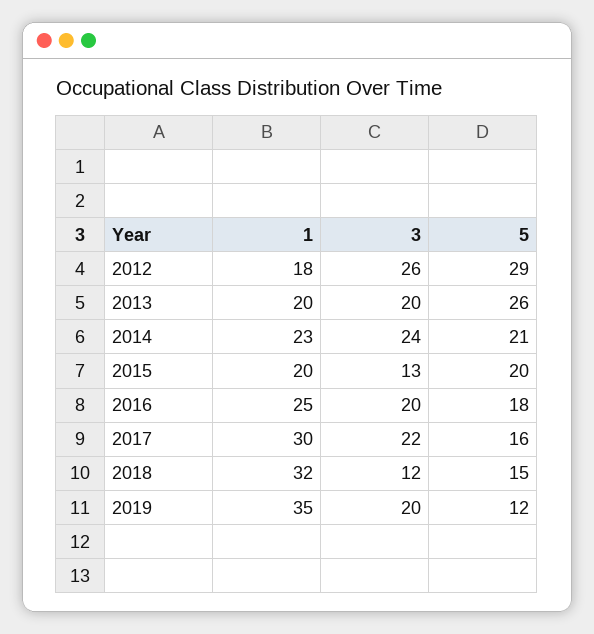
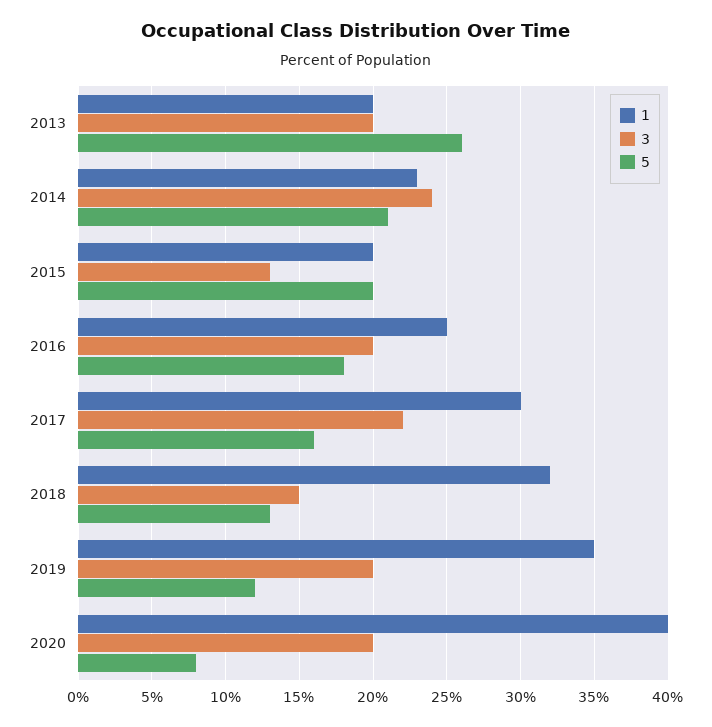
1, 2012: 18 -> none
3, 2012: 26 -> none
5, 2012: 29 -> none
3, 2018: 12 -> 15
5, 2018: 15 -> 13
1, 2020: none -> 40
3, 2020: none -> 20
5, 2020: none -> 8

